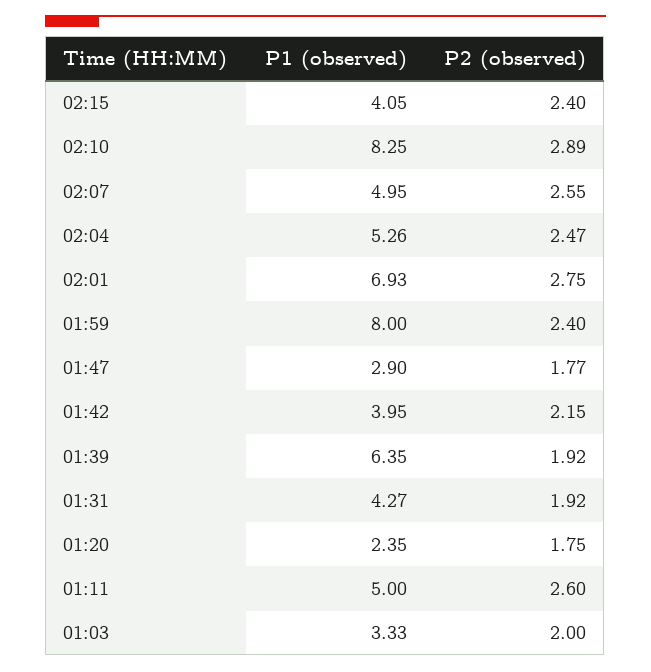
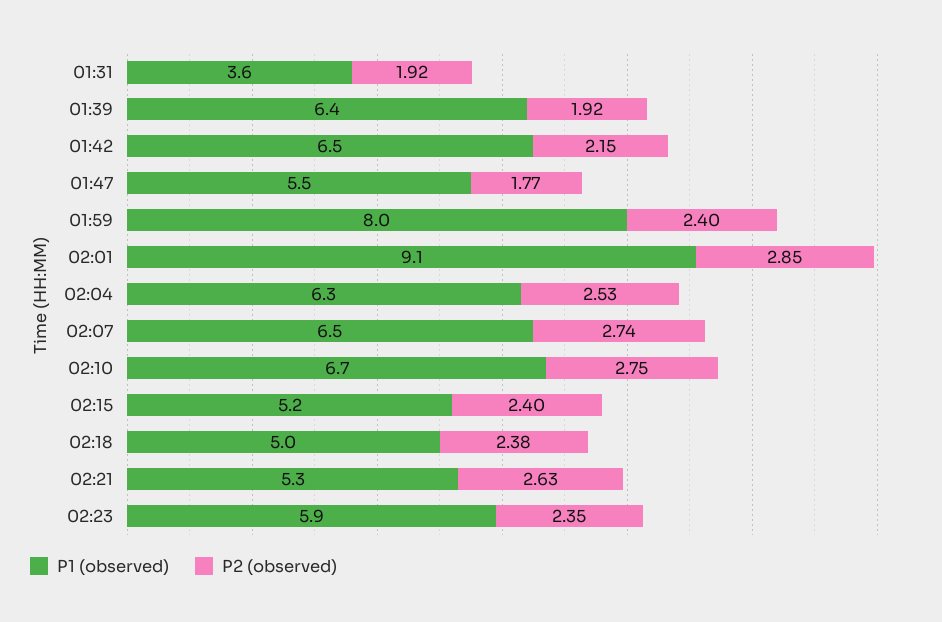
P1 (observed), 02:15: 4.05 -> 5.2
P1 (observed), 02:10: 8.25 -> 6.7
P2 (observed), 02:10: 2.89 -> 2.75
P1 (observed), 02:07: 4.95 -> 6.5
P2 (observed), 02:07: 2.55 -> 2.74
P1 (observed), 02:04: 5.26 -> 6.3
P2 (observed), 02:04: 2.47 -> 2.53
P1 (observed), 02:01: 6.93 -> 9.1
P2 (observed), 02:01: 2.75 -> 2.85
P1 (observed), 01:47: 2.9 -> 5.5
P1 (observed), 01:42: 3.95 -> 6.5
P1 (observed), 01:31: 4.27 -> 3.6
P1 (observed), 01:20: 2.35 -> none
P2 (observed), 01:20: 1.75 -> none
P1 (observed), 01:11: 5 -> none
P2 (observed), 01:11: 2.6 -> none
P1 (observed), 01:03: 3.33 -> none
P2 (observed), 01:03: 2 -> none
P1 (observed), 02:18: none -> 5
P2 (observed), 02:18: none -> 2.38
P1 (observed), 02:21: none -> 5.3
P2 (observed), 02:21: none -> 2.63
P1 (observed), 02:23: none -> 5.9
P2 (observed), 02:23: none -> 2.35

